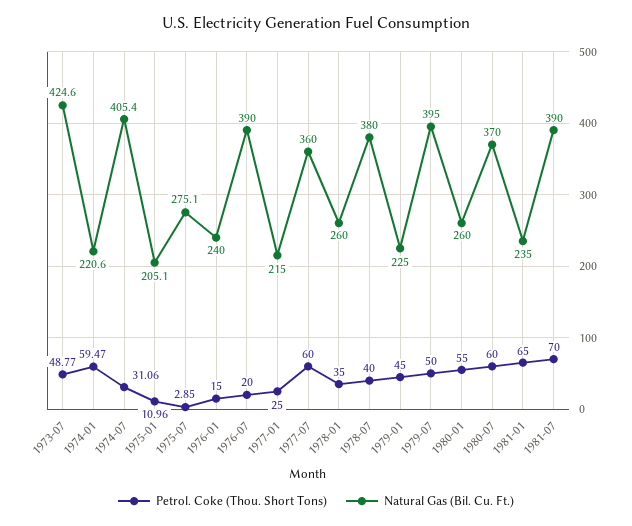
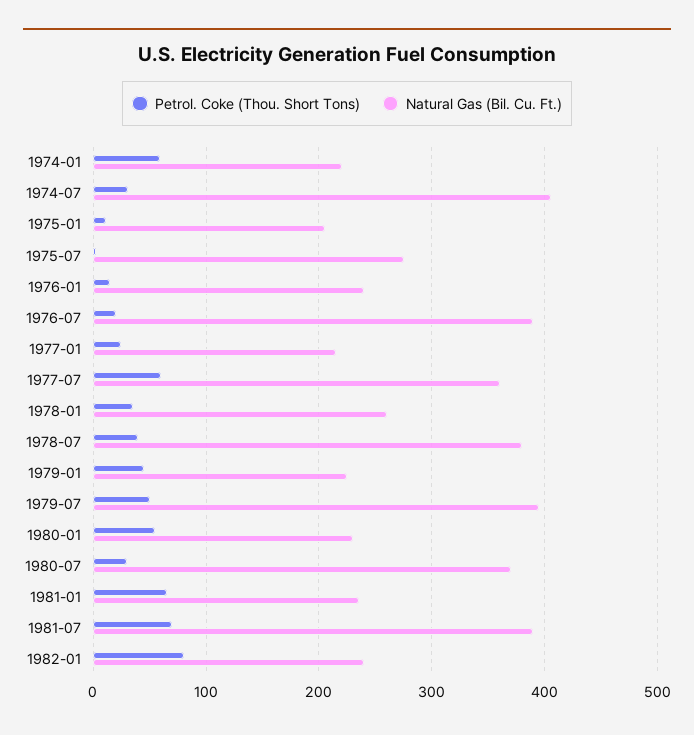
Petrol. Coke (Thou. Short Tons), 1973-07: 48.77 -> none
Natural Gas (Bil. Cu. Ft.), 1973-07: 424.6 -> none
Natural Gas (Bil. Cu. Ft.), 1980-01: 260 -> 230
Petrol. Coke (Thou. Short Tons), 1980-07: 60 -> 30
Petrol. Coke (Thou. Short Tons), 1982-01: none -> 80
Natural Gas (Bil. Cu. Ft.), 1982-01: none -> 240

